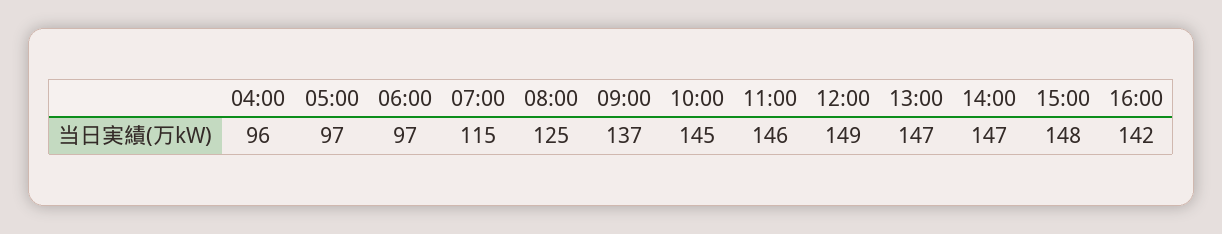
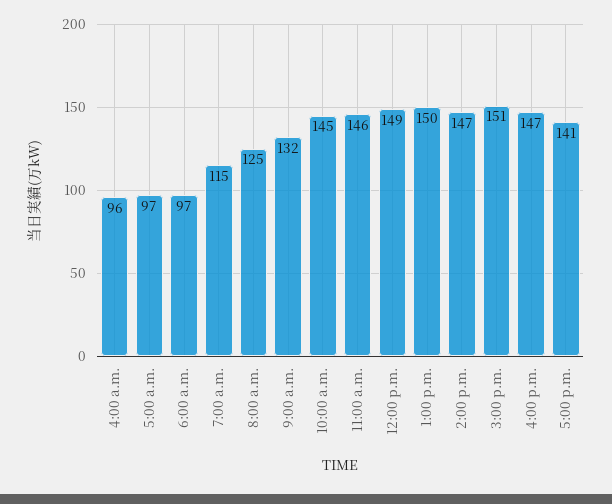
09:00: 137 -> 132
13:00: 147 -> 150
15:00: 148 -> 151
16:00: 142 -> 147
5:00 p.m.: none -> 141

